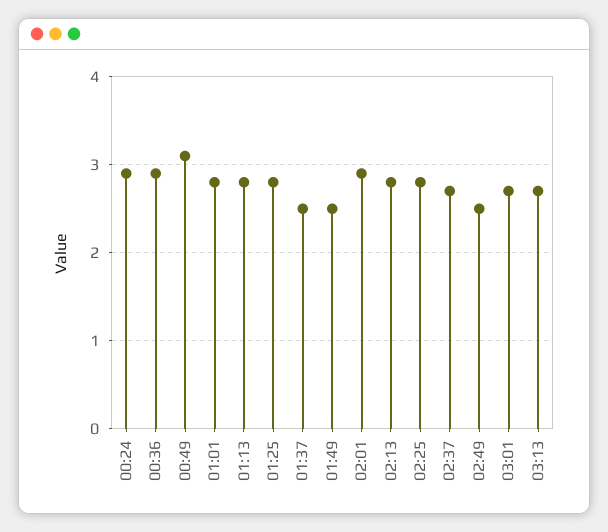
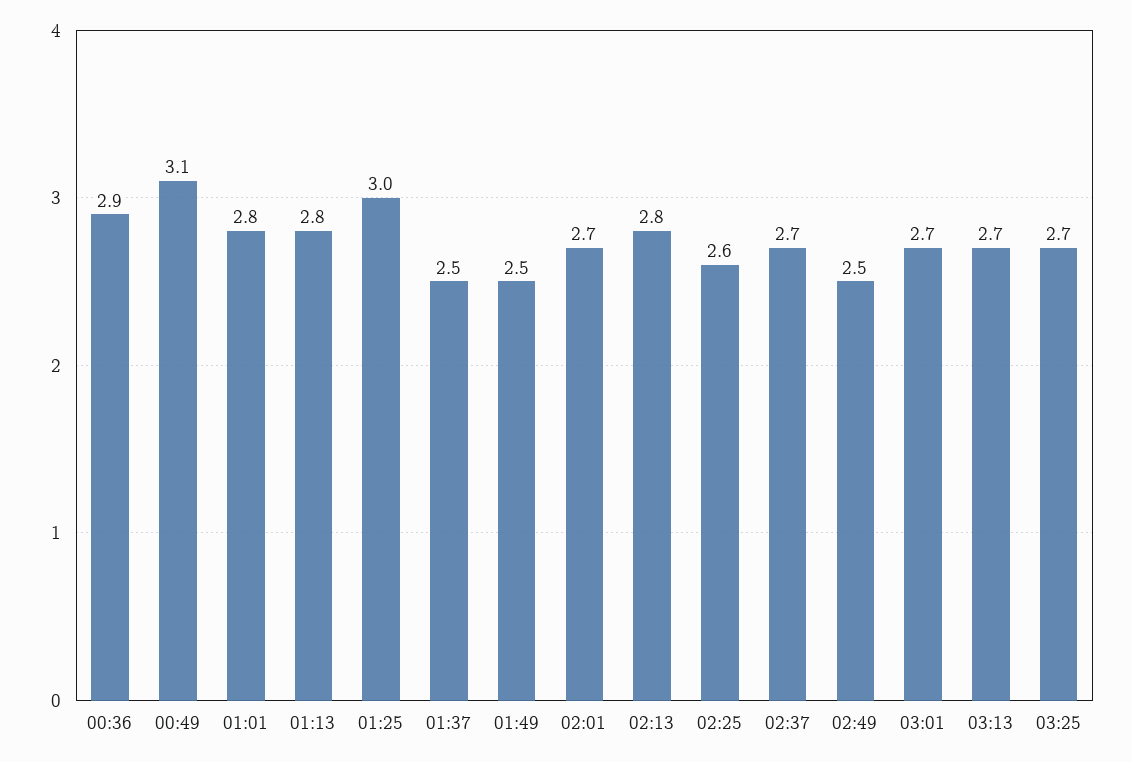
00:24: 2.9 -> none
01:25: 2.8 -> 3
02:01: 2.9 -> 2.7
02:25: 2.8 -> 2.6
03:25: none -> 2.7

